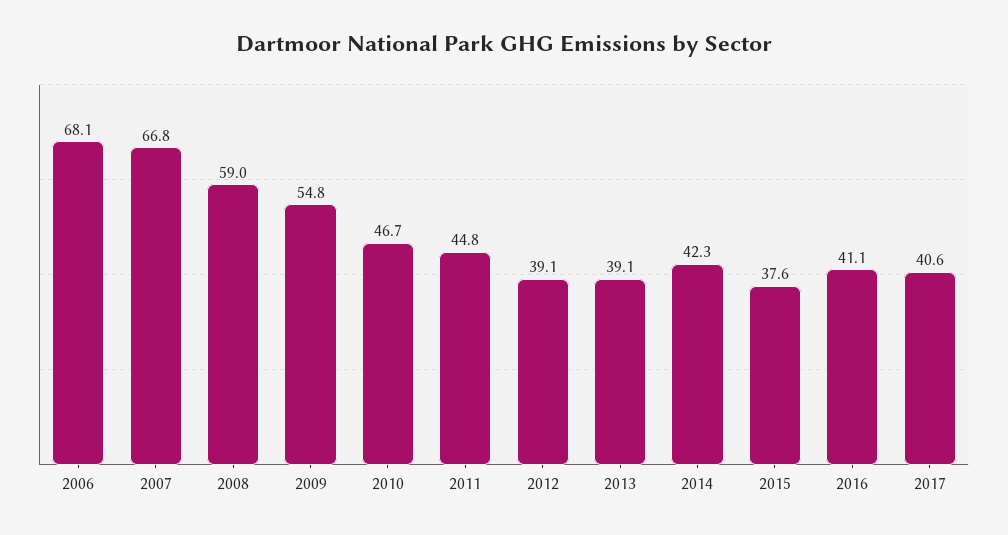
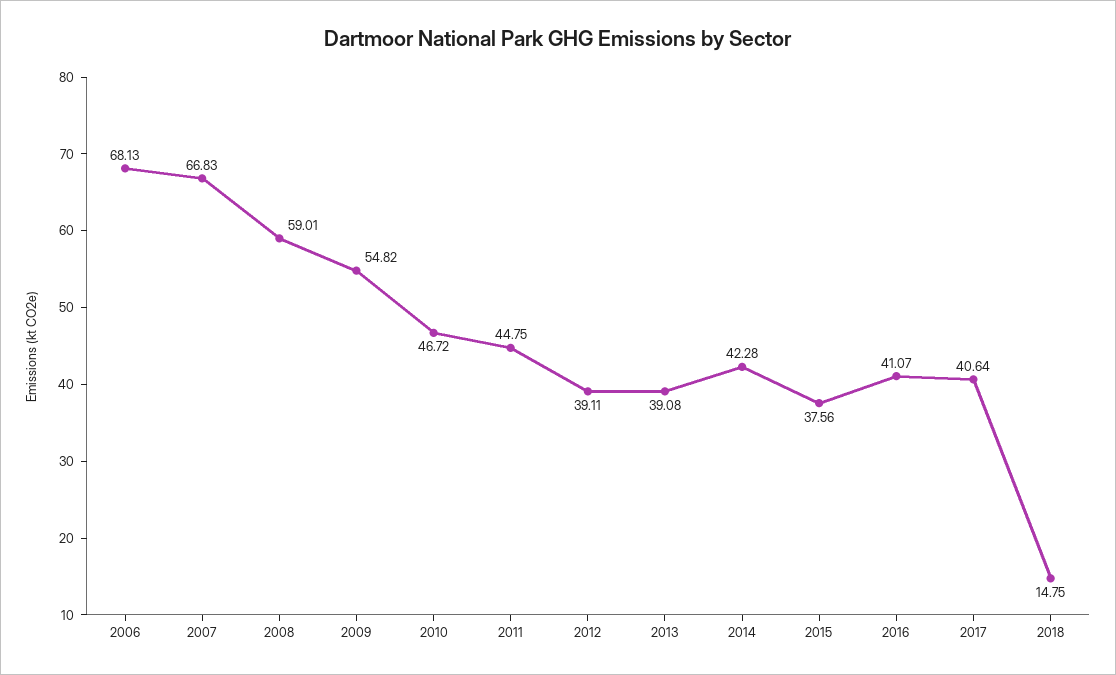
2018: none -> 14.75

